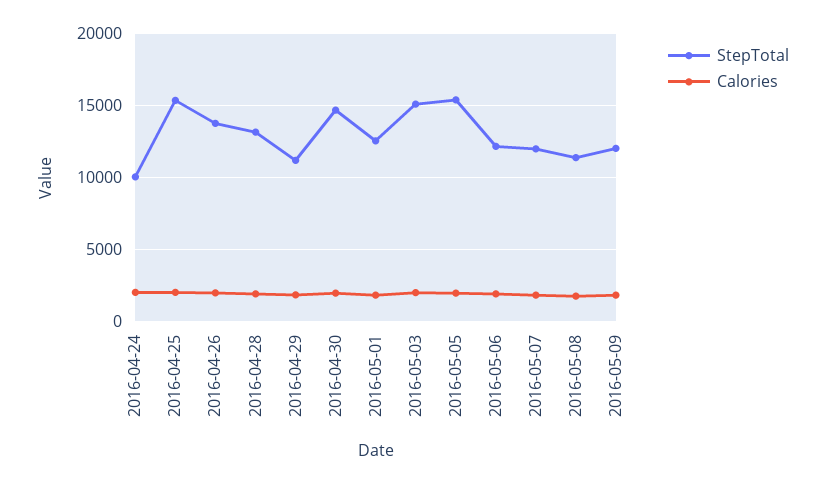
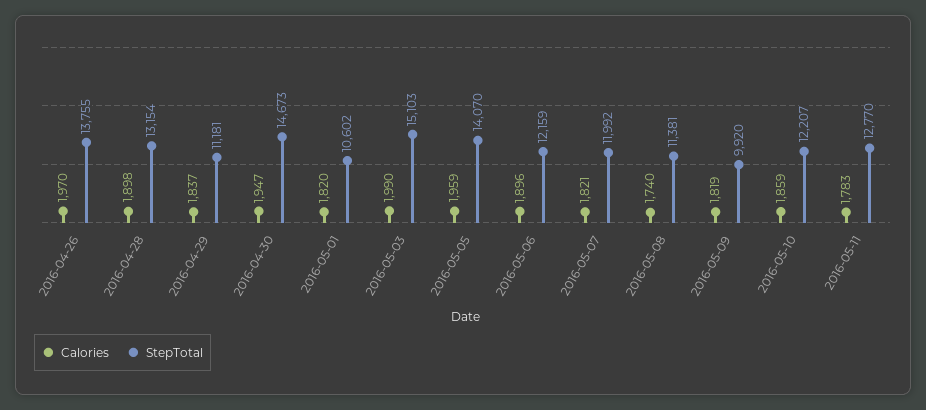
StepTotal, 2016-04-24: 10000 -> none
Calories, 2016-04-24: 2000 -> none
StepTotal, 2016-04-25: 15500 -> none
Calories, 2016-04-25: 2000 -> none
StepTotal, 2016-05-01: 12500 -> 10602
StepTotal, 2016-05-05: 15500 -> 14070
StepTotal, 2016-05-09: 12000 -> 9920
Calories, 2016-05-10: none -> 1859
StepTotal, 2016-05-10: none -> 12207
Calories, 2016-05-11: none -> 1783
StepTotal, 2016-05-11: none -> 12770

